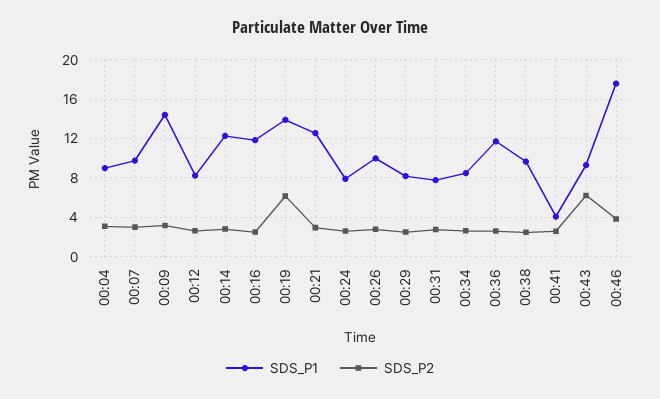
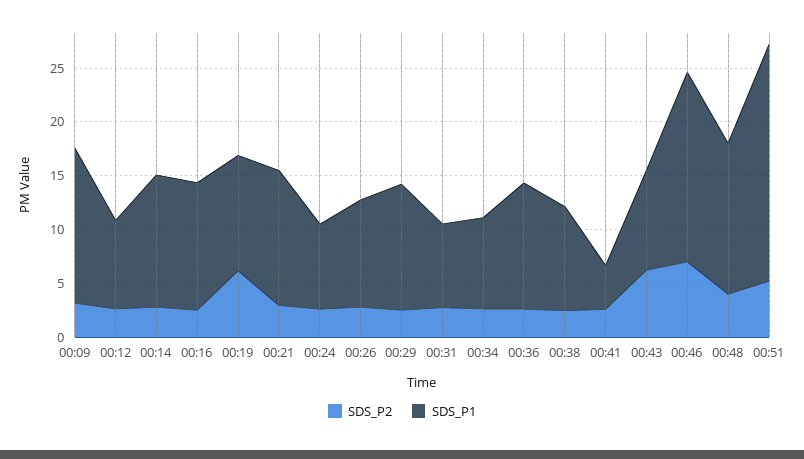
SDS_P1, 00:04: 9 -> none
SDS_P2, 00:04: 3 -> none
SDS_P1, 00:07: 10 -> none
SDS_P2, 00:07: 3 -> none
SDS_P1, 00:19: 14 -> 11
SDS_P1, 00:29: 8 -> 12
SDS_P2, 00:46: 4 -> 7
SDS_P2, 00:48: none -> 4
SDS_P1, 00:48: none -> 14
SDS_P2, 00:51: none -> 5
SDS_P1, 00:51: none -> 22

